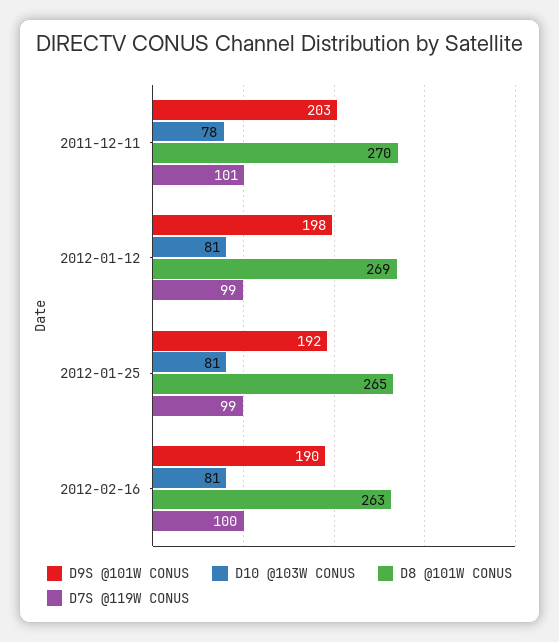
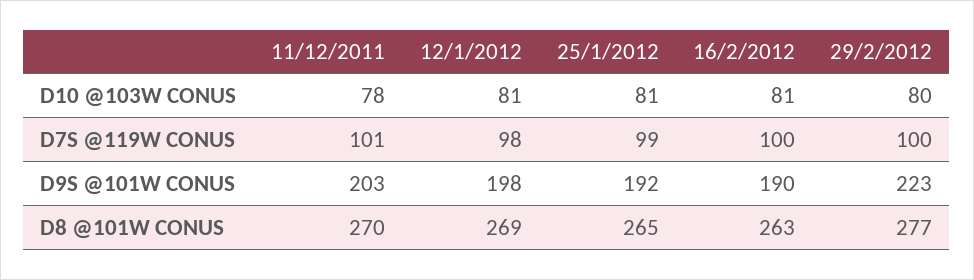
D7S @119W CONUS, 2012-01-12: 99 -> 98
D10 @103W CONUS, 29/2/2012: none -> 80
D7S @119W CONUS, 29/2/2012: none -> 100
D9S @101W CONUS, 29/2/2012: none -> 223
D8 @101W CONUS, 29/2/2012: none -> 277

